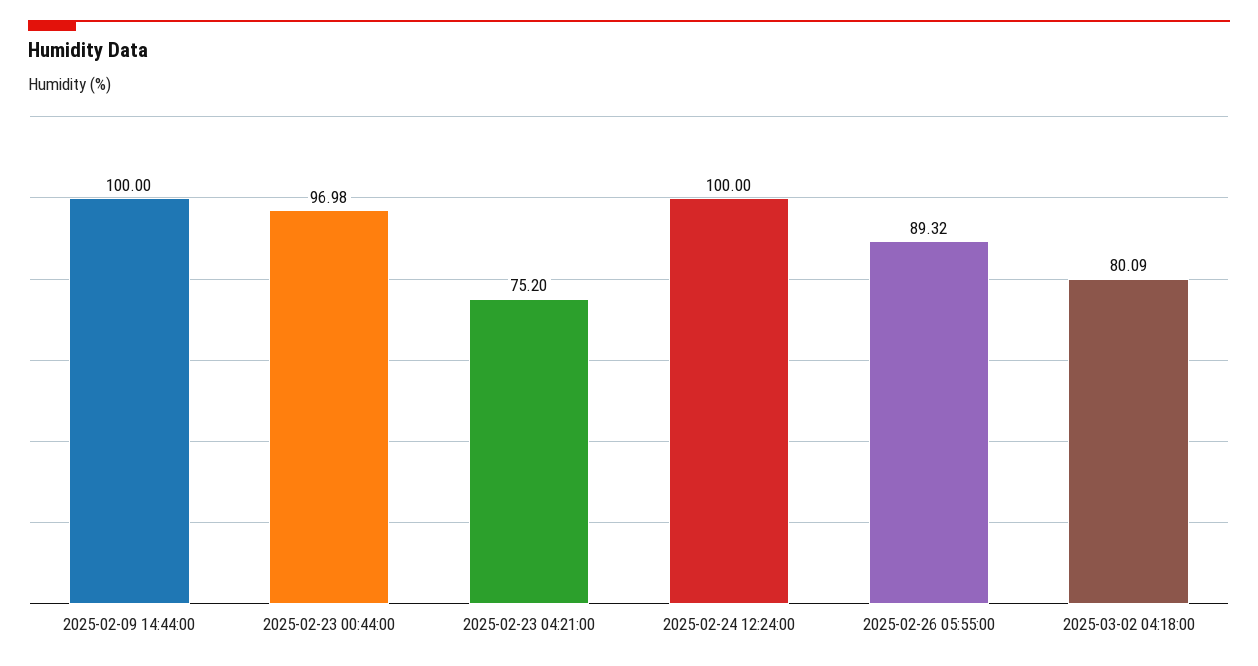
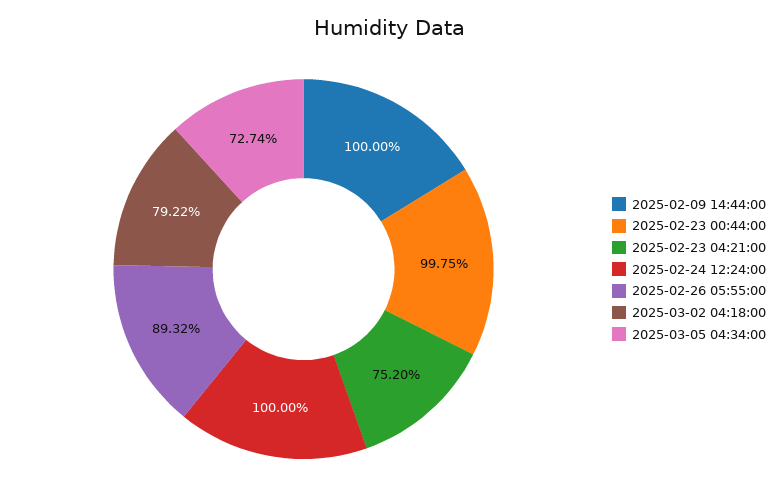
2025-02-23 00:44:00: 96.98 -> 99.75
2025-03-02 04:18:00: 80.09 -> 79.22
2025-03-05 04:34:00: none -> 72.74

